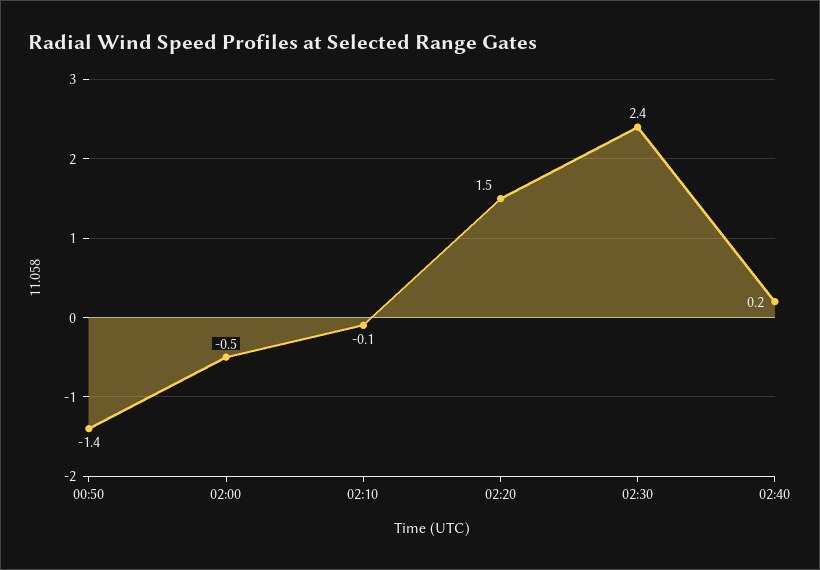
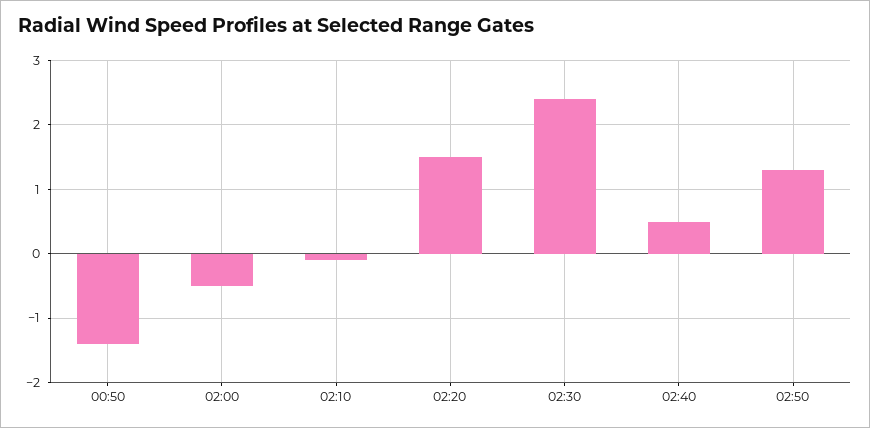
02:40: 0.2 -> 0.5
02:50: none -> 1.3

